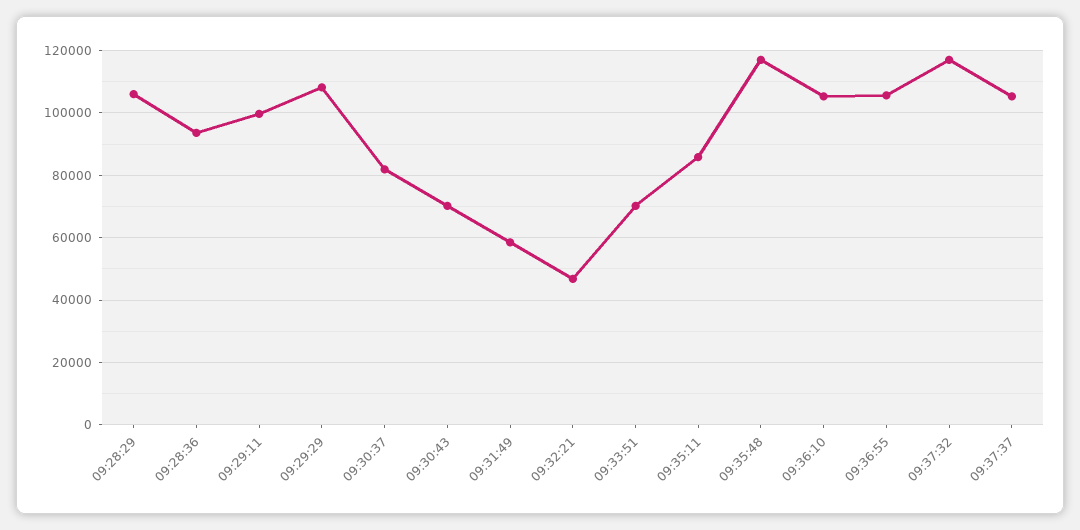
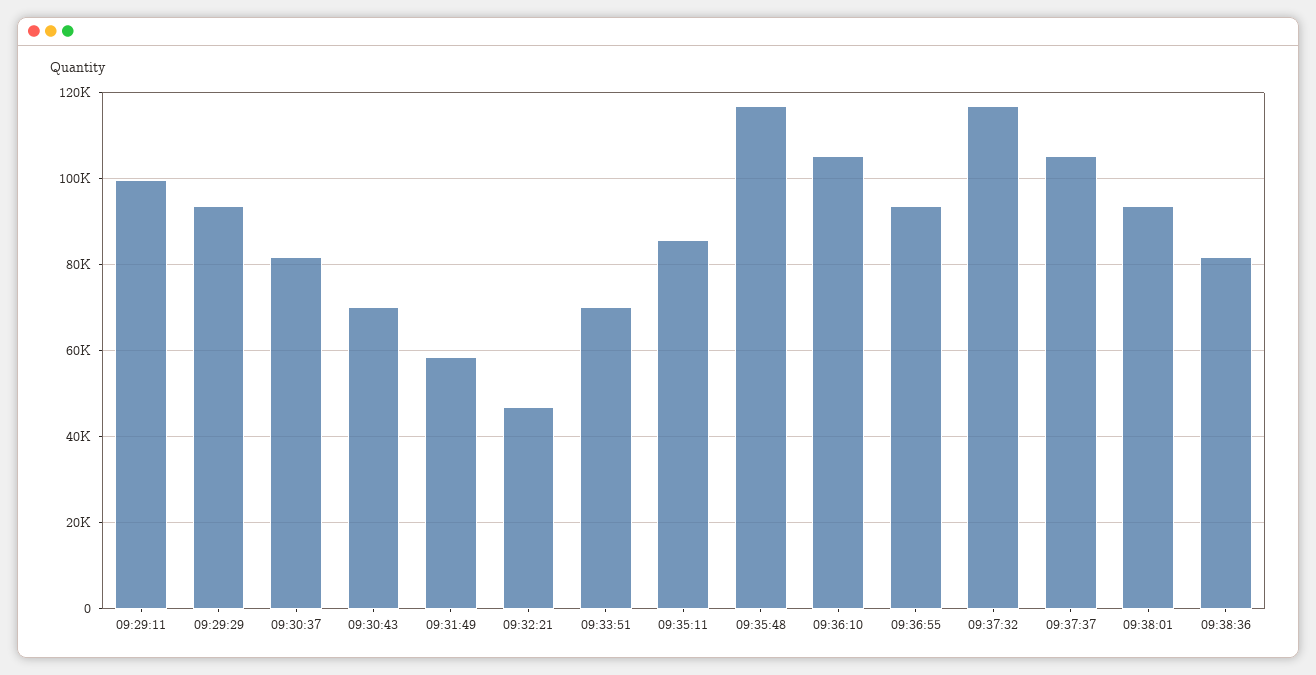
09:28:29: 106000 -> none
09:28:36: 94000 -> none
09:29:29: 108000 -> 94000
09:36:55: 106000 -> 94000
09:38:01: none -> 94000
09:38:36: none -> 82000

